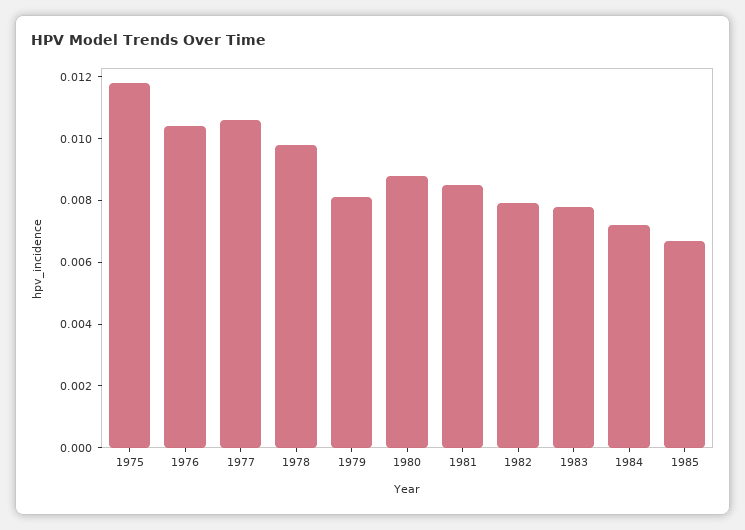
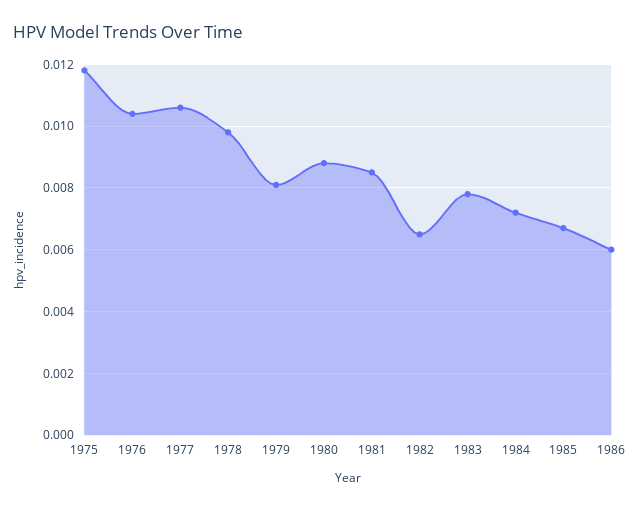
1982: 0.008 -> 0.0065
1986: none -> 0.006

